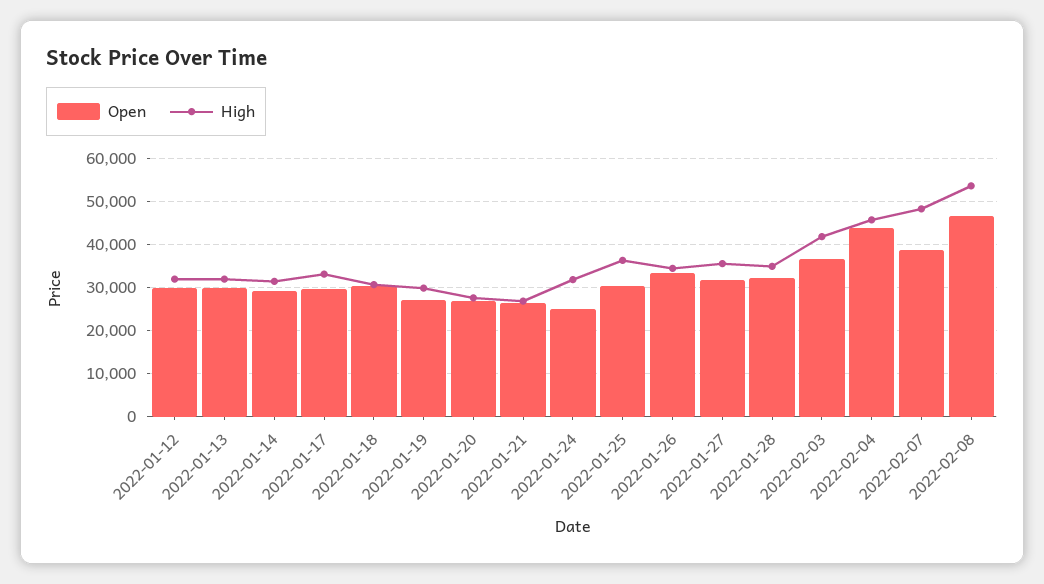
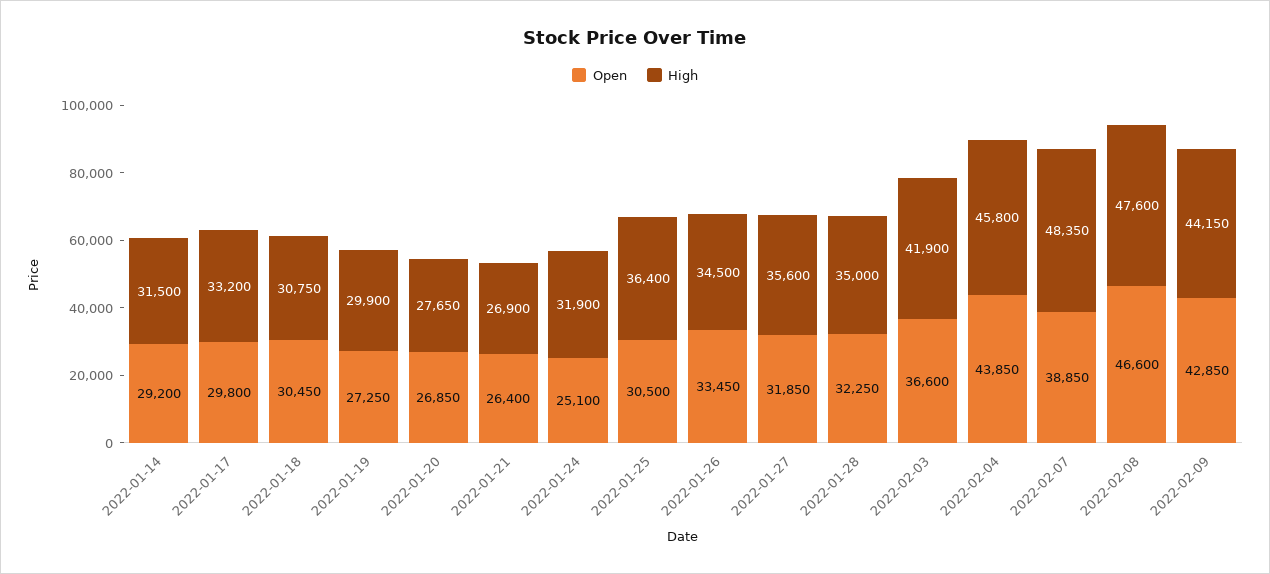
Open, 2022-01-12: 30000 -> none
High, 2022-01-12: 32000 -> none
Open, 2022-01-13: 30000 -> none
High, 2022-01-13: 32000 -> none
High, 2022-02-08: 54000 -> 47600
Open, 2022-02-09: none -> 42850
High, 2022-02-09: none -> 44150

